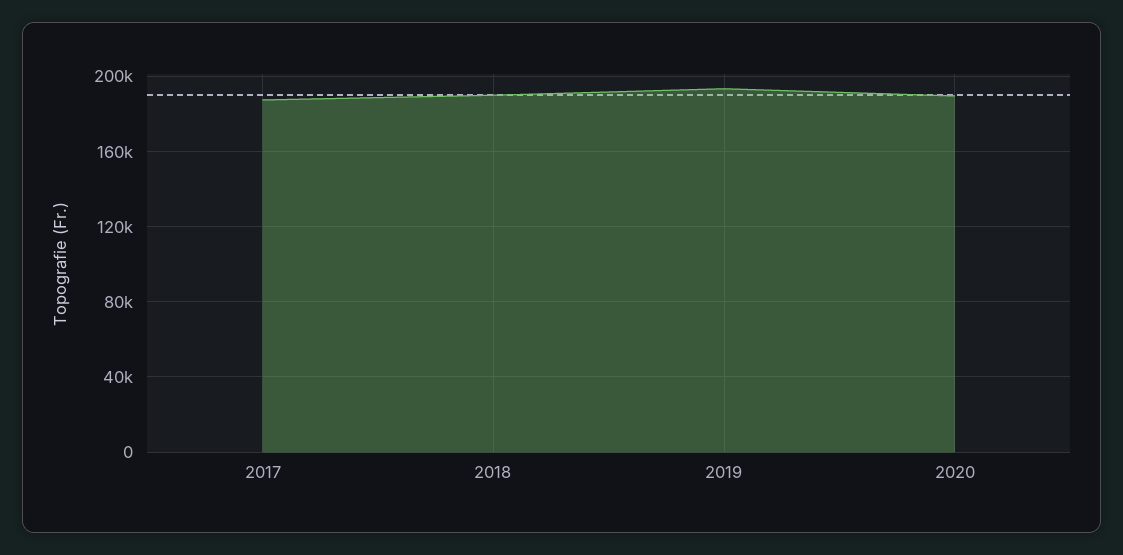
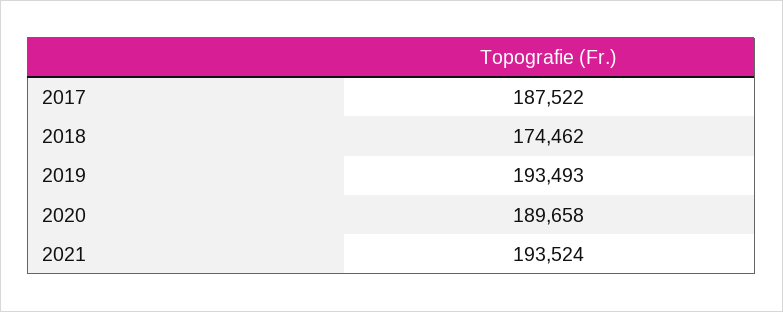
2018: 190000 -> 174462
2021: none -> 193524

